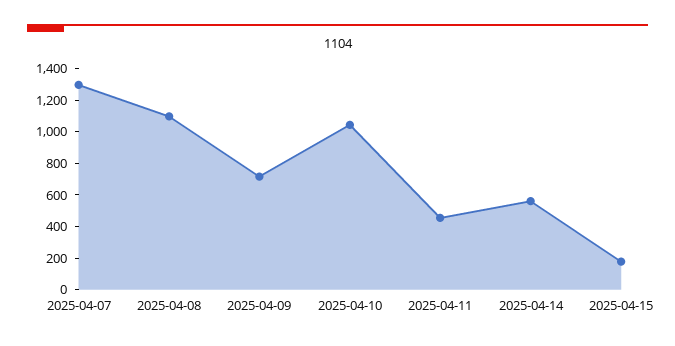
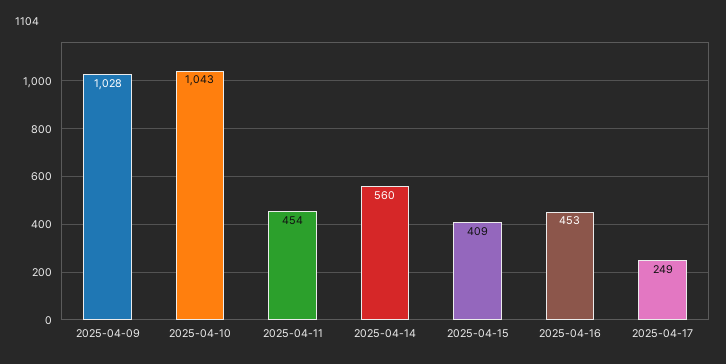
2025-04-07: 1300 -> none
2025-04-08: 1100 -> none
2025-04-09: 700 -> 1028
2025-04-15: 200 -> 409
2025-04-16: none -> 453
2025-04-17: none -> 249

